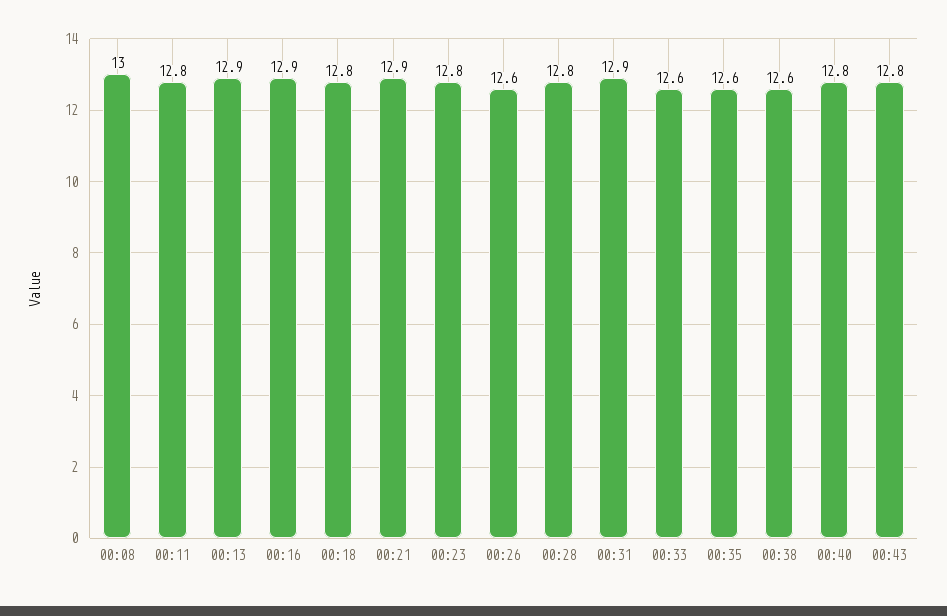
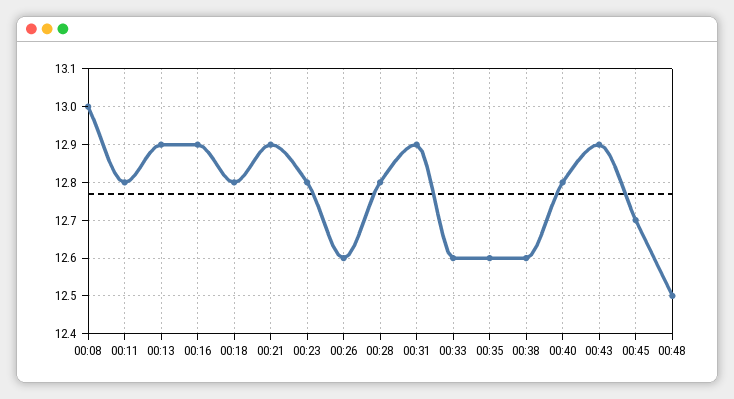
00:43: 12.8 -> 12.9
00:45: none -> 12.7
00:48: none -> 12.5

